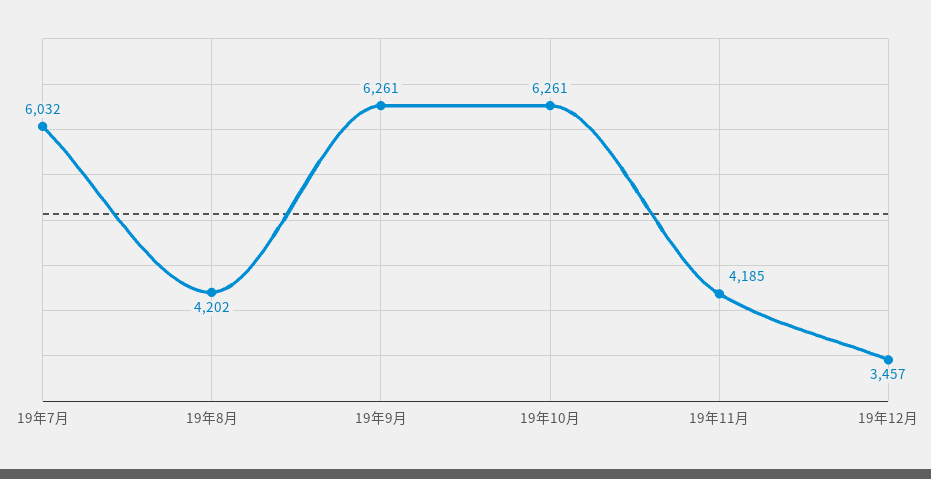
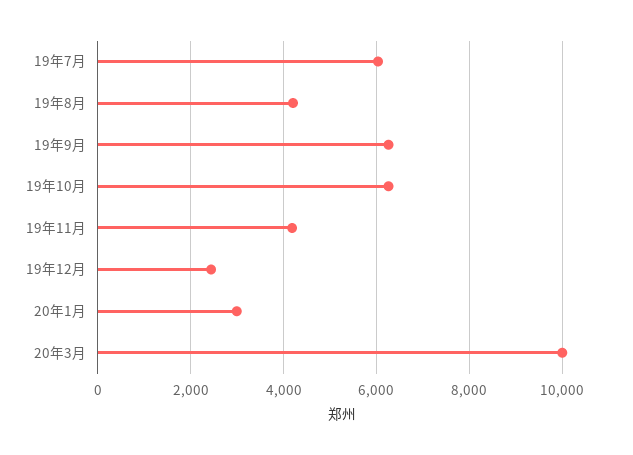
19年12月: 3457 -> 2400
20年1月: none -> 3000
20年3月: none -> 10000

